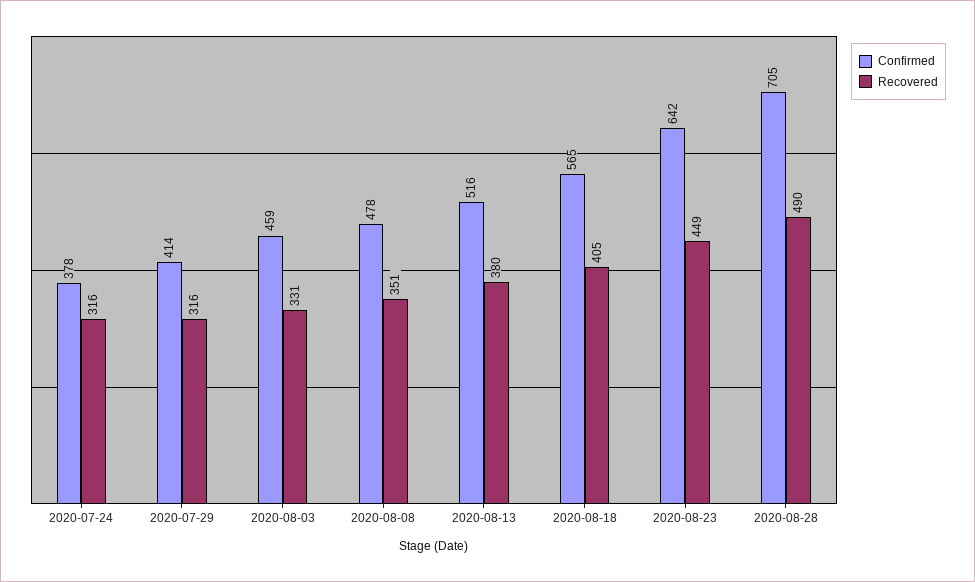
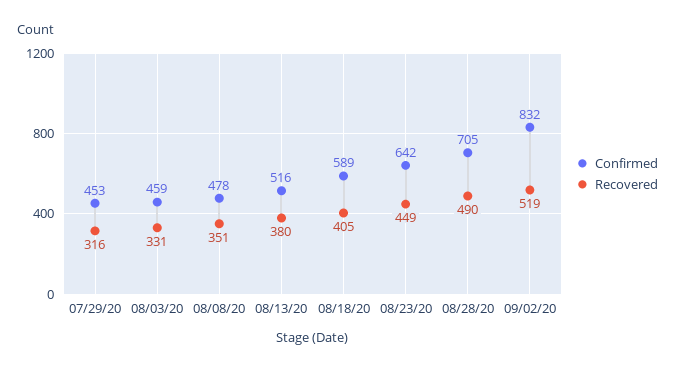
Confirmed, 2020-07-24: 378 -> none
Recovered, 2020-07-24: 316 -> none
Confirmed, 2020-07-29: 414 -> 453
Confirmed, 2020-08-18: 565 -> 589
Confirmed, 09/02/20: none -> 832
Recovered, 09/02/20: none -> 519

